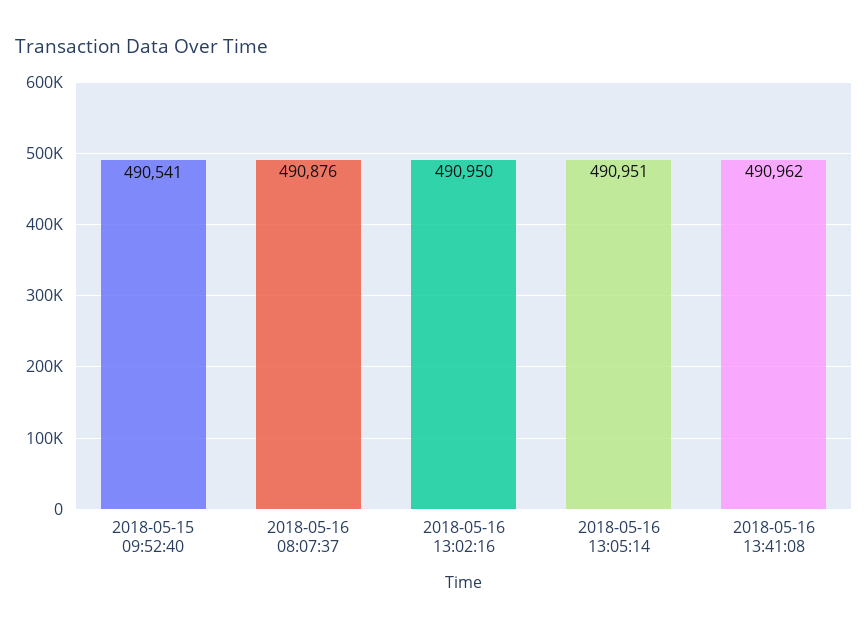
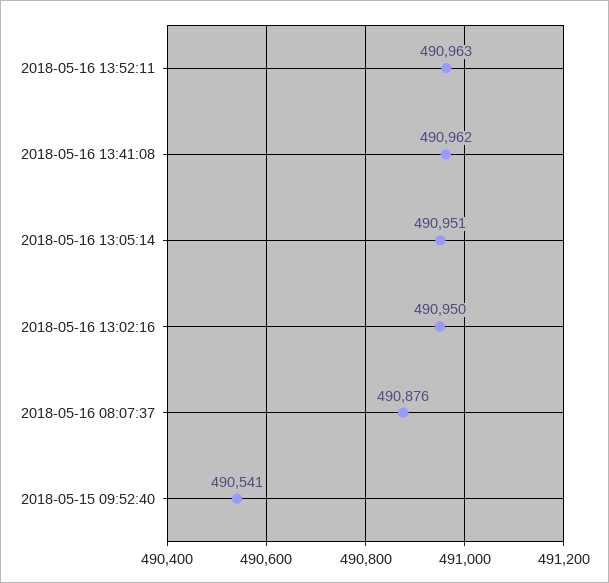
2018-05-16 13:52:11: none -> 490963

